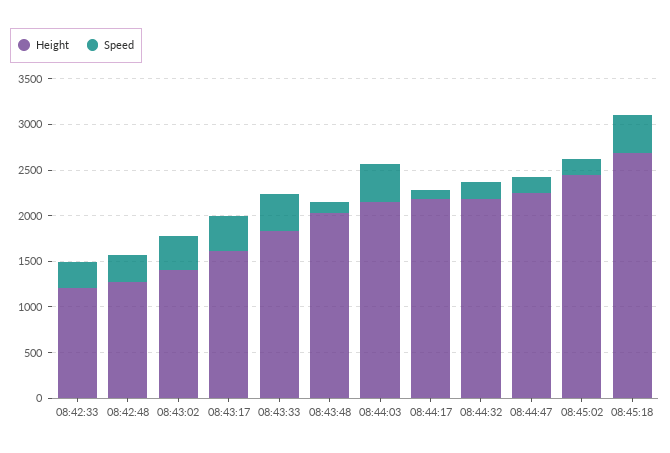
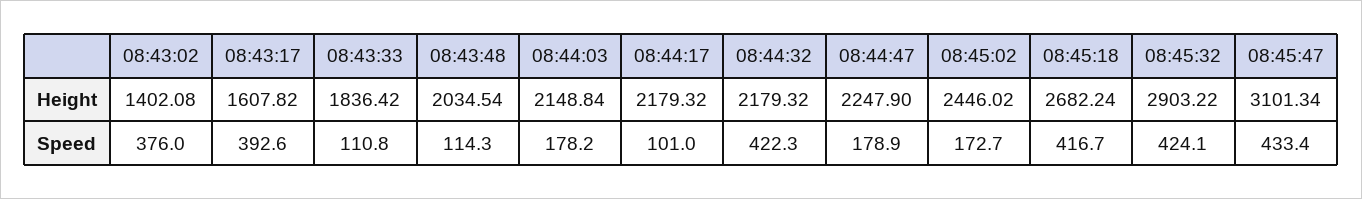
Height, 08:42:33: 1200 -> none
Speed, 08:42:33: 300 -> none
Height, 08:42:48: 1300 -> none
Speed, 08:42:48: 300 -> none
Speed, 08:43:33: 400 -> 110.8
Speed, 08:44:03: 400 -> 178.2
Speed, 08:44:32: 200 -> 422.3
Height, 08:45:32: none -> 2903.22
Height, 08:45:47: none -> 3101.34
Speed, 08:45:32: none -> 424.1
Speed, 08:45:47: none -> 433.4

